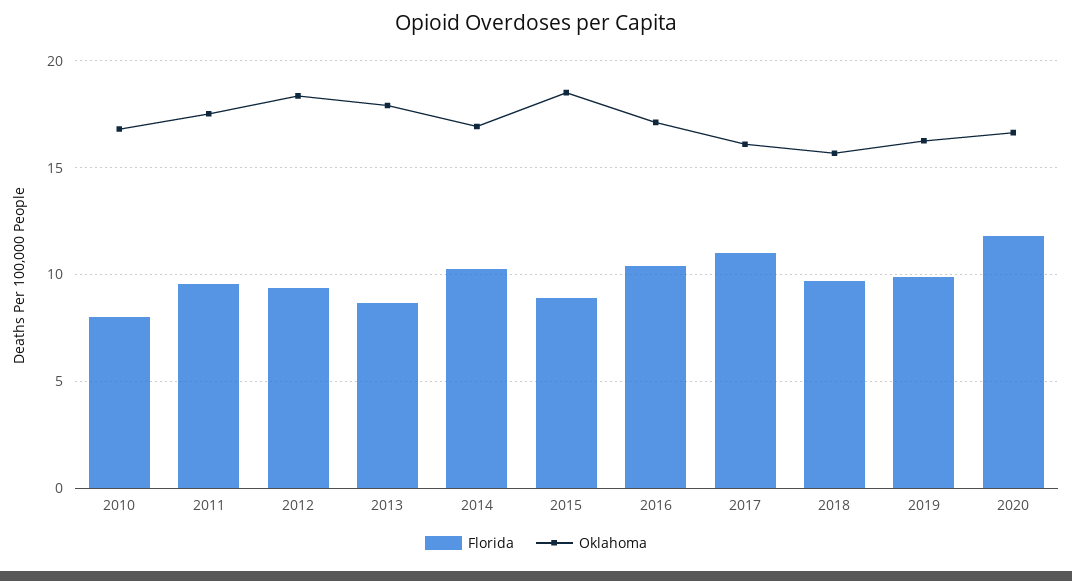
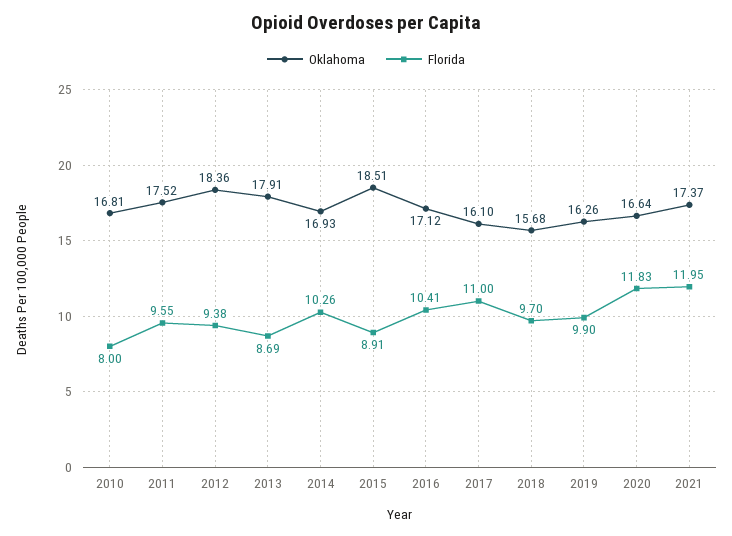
Oklahoma, 2021: none -> 17.37
Florida, 2021: none -> 11.95

